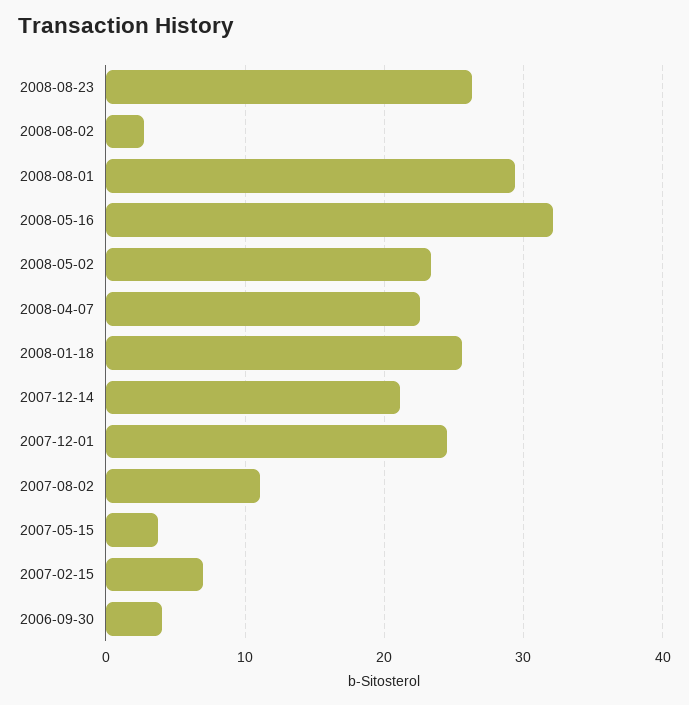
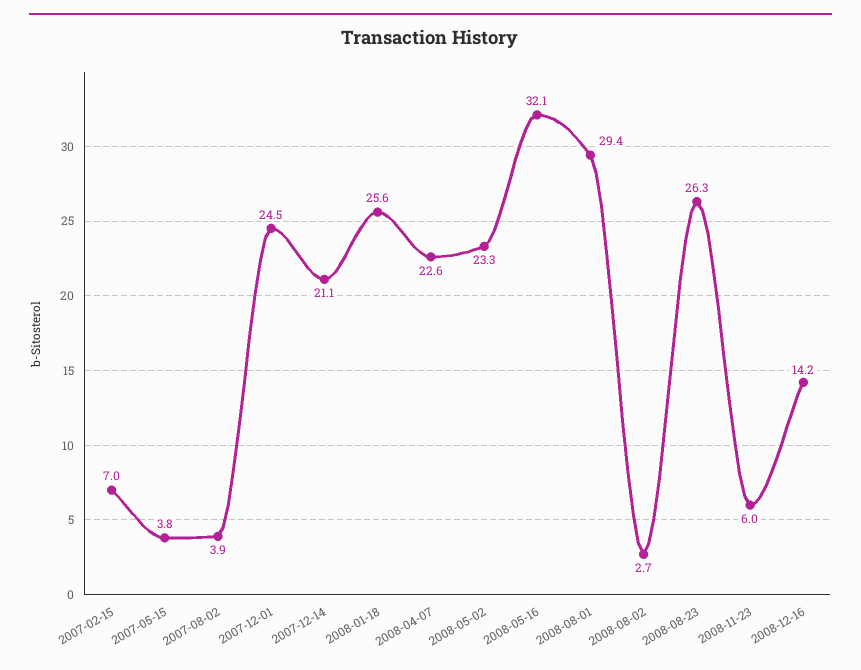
2007-08-02: 11 -> 3.9
2006-09-30: 4 -> none
2008-11-23: none -> 6
2008-12-16: none -> 14.2

